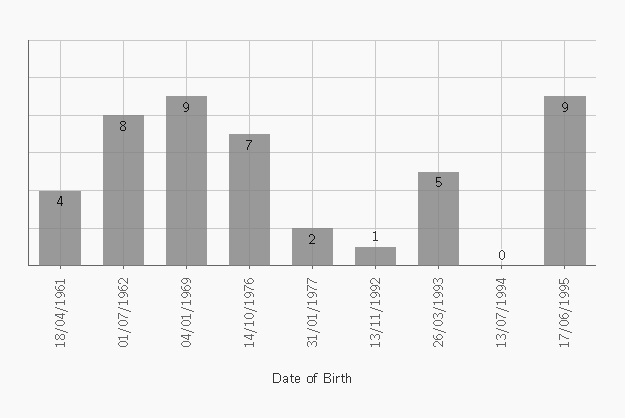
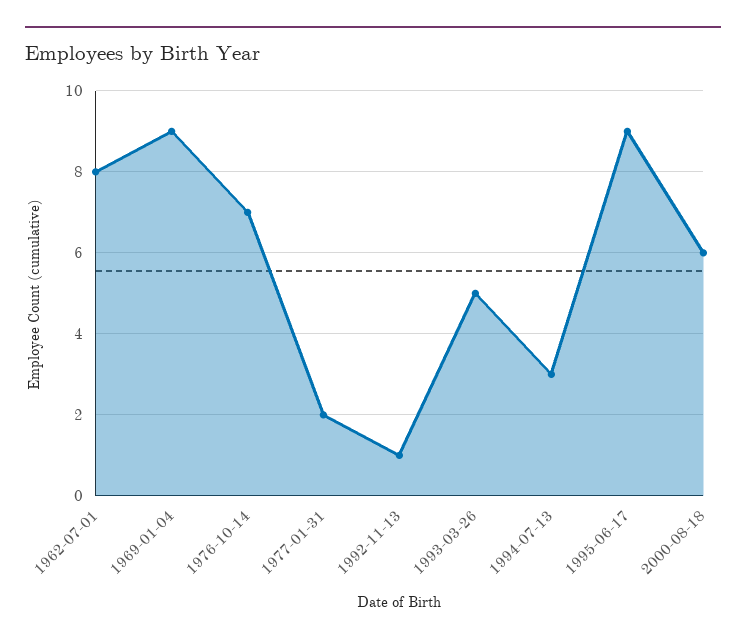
18/04/1961: 4 -> none
13/07/1994: 0 -> 3
2000-08-18: none -> 6

